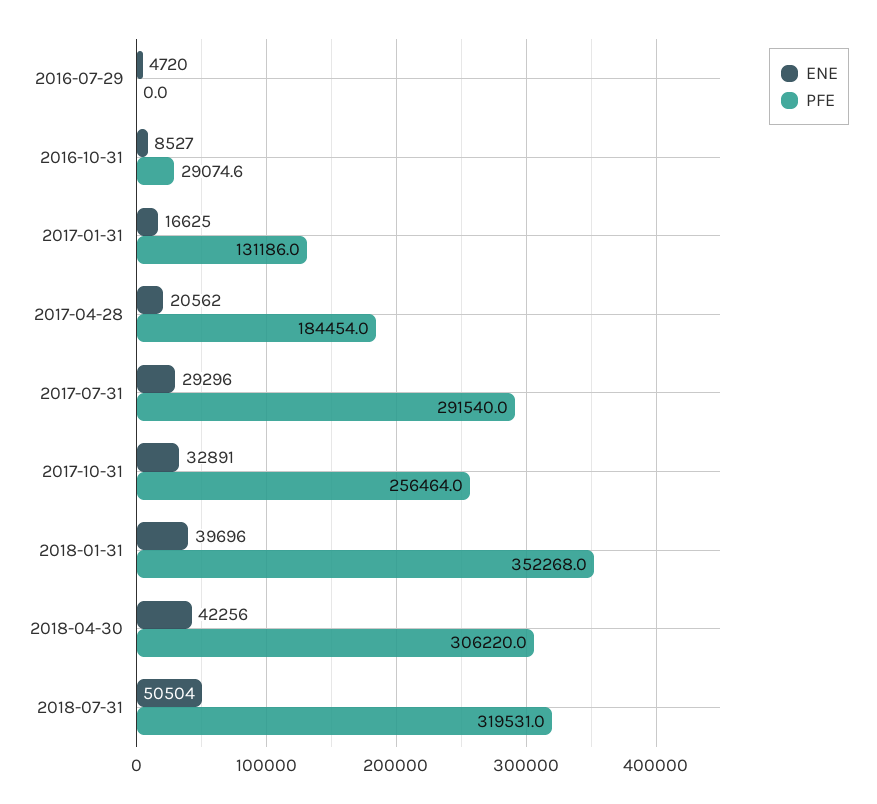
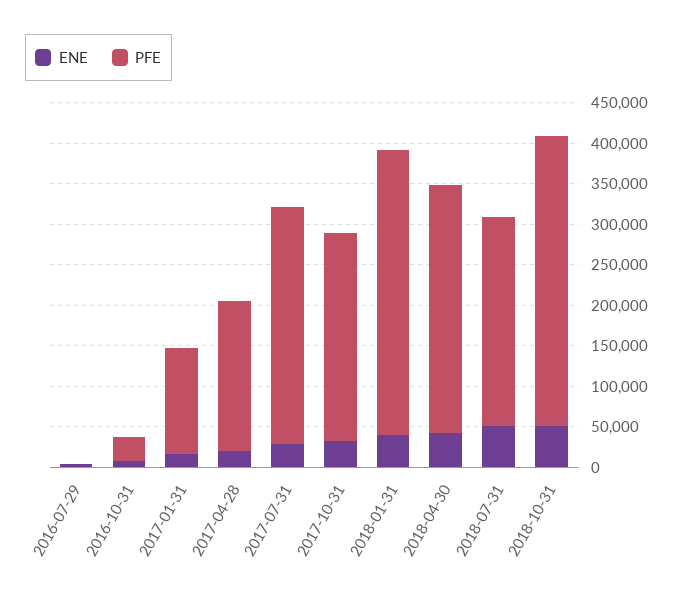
PFE, 2018-07-31: 319531 -> 260000
ENE, 2018-10-31: none -> 50000
PFE, 2018-10-31: none -> 360000

